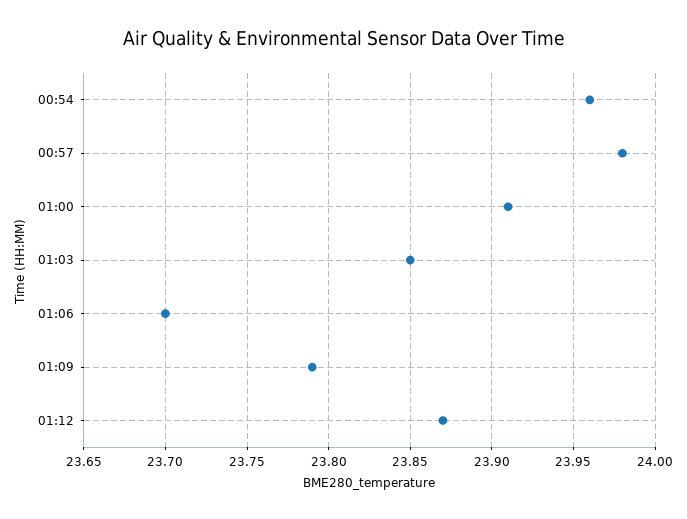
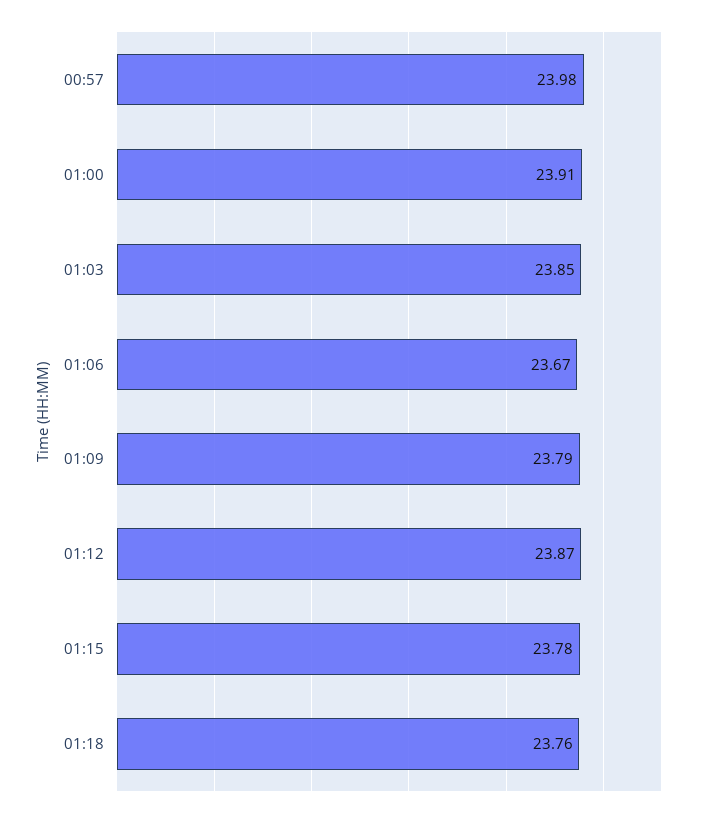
00:54: 23.96 -> none
01:06: 23.7 -> 23.67
01:15: none -> 23.78
01:18: none -> 23.76

